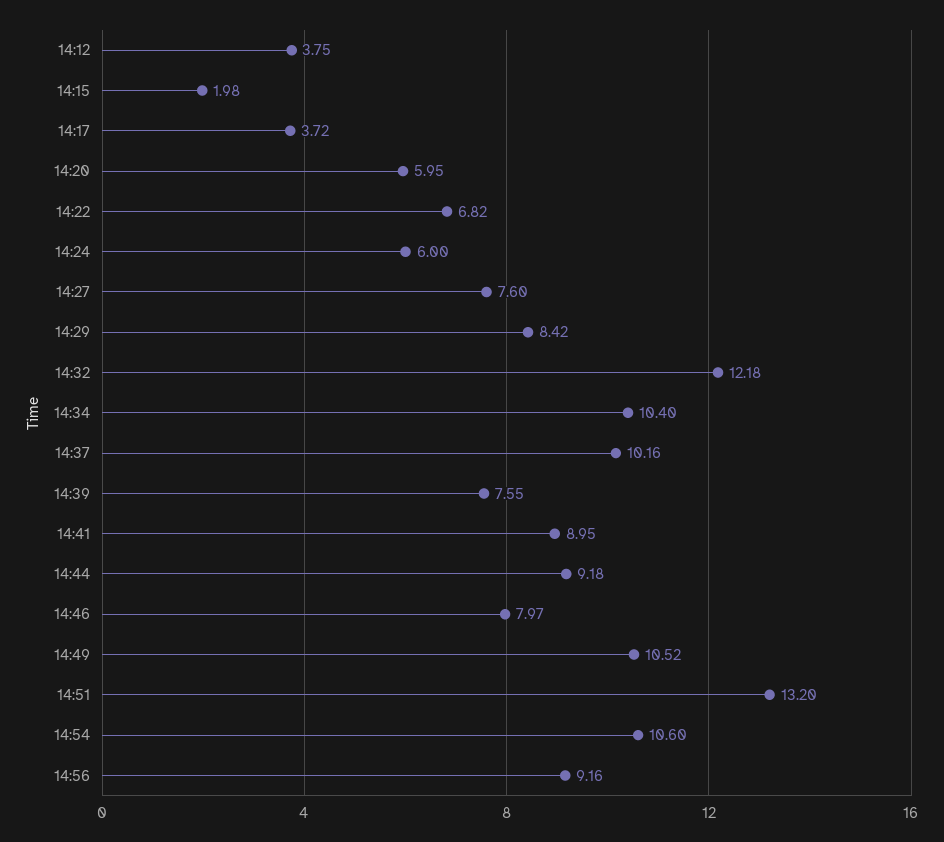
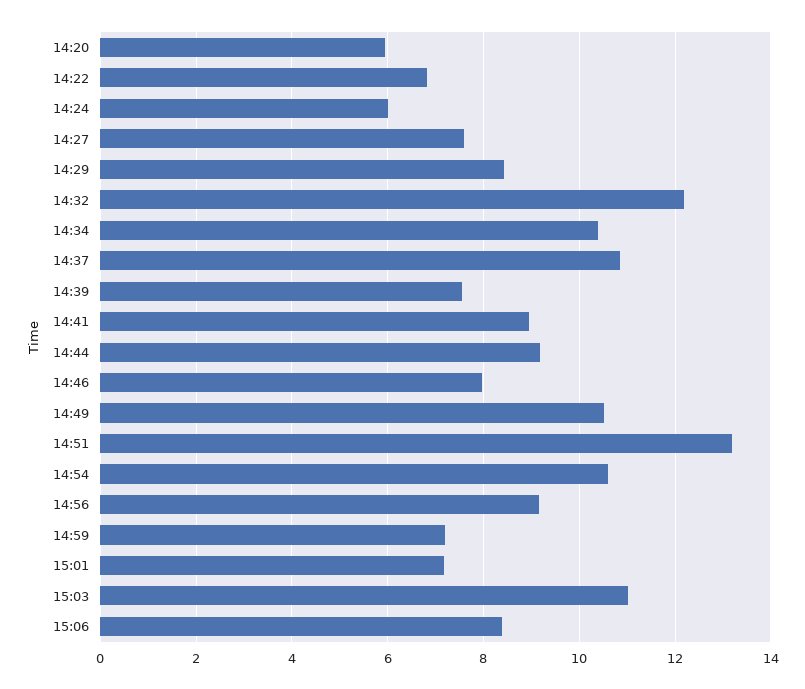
14:12: 3.75 -> none
14:15: 1.98 -> none
14:17: 3.72 -> none
14:37: 10.16 -> 10.8
14:59: none -> 7.2
15:01: none -> 7.2
15:03: none -> 11
15:06: none -> 8.4

